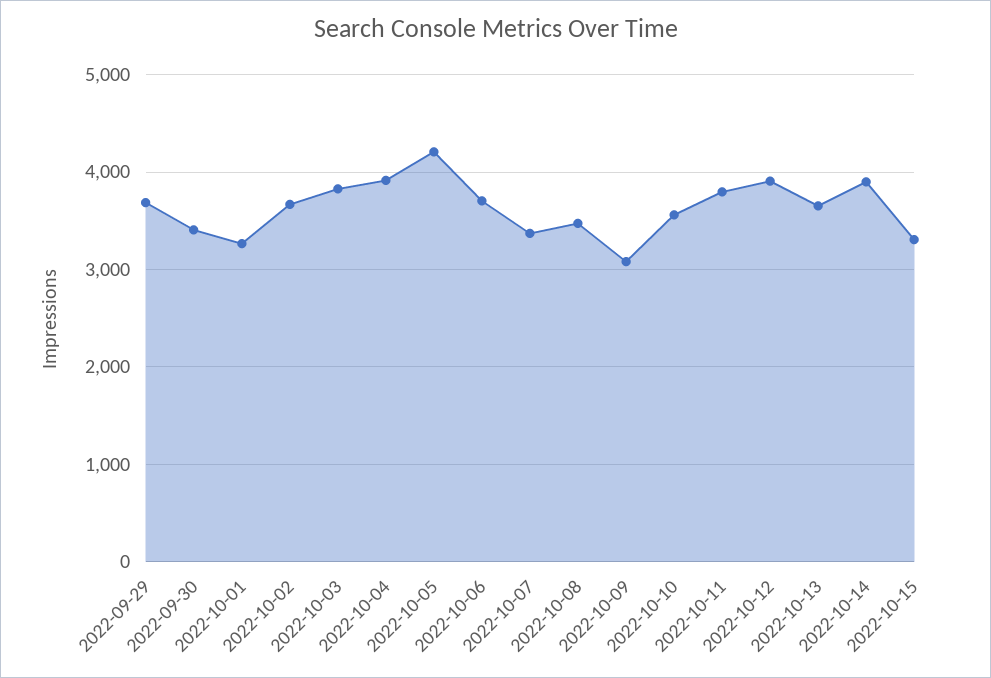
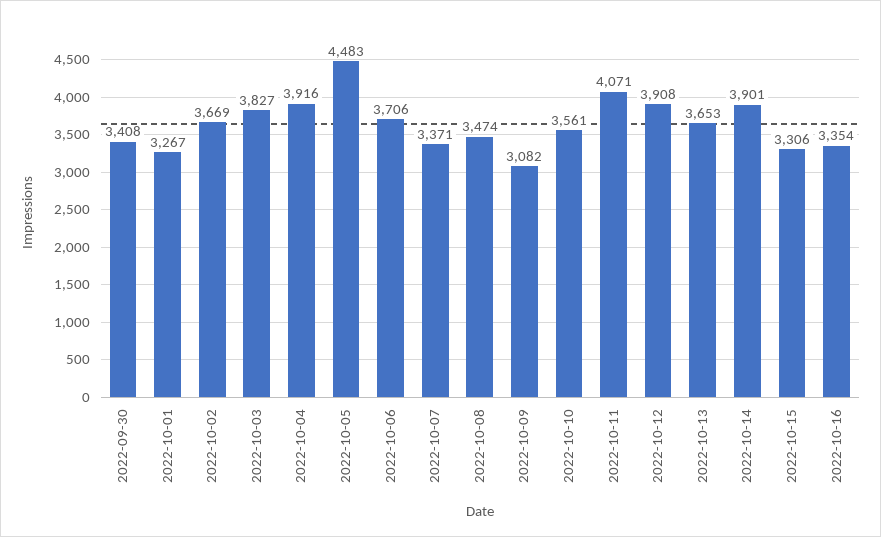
2022-09-29: 3700 -> none
2022-10-05: 4200 -> 4483
2022-10-11: 3800 -> 4071
2022-10-16: none -> 3354

